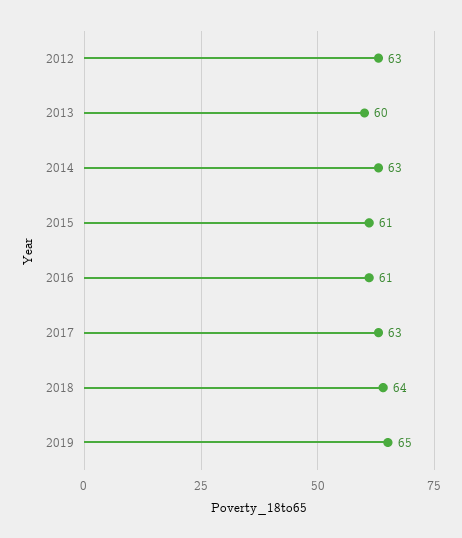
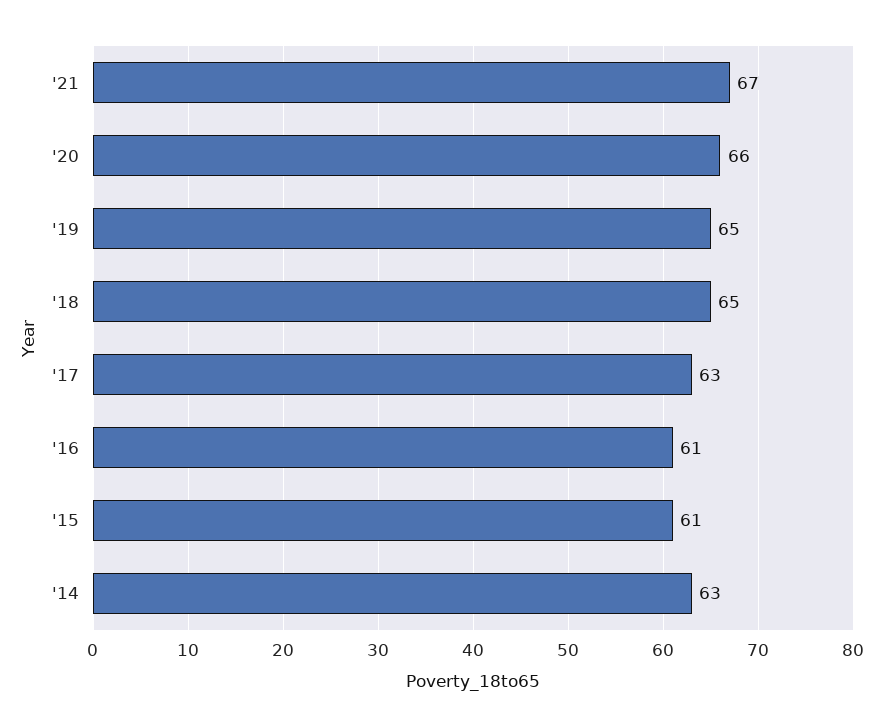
2012: 63 -> none
2013: 60 -> none
2018: 64 -> 65
'21: none -> 67
'20: none -> 66

